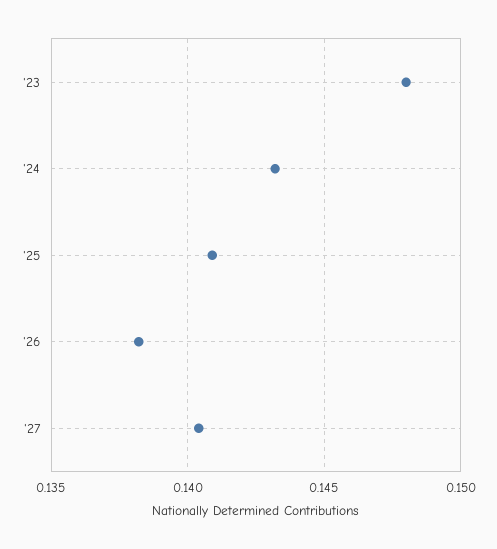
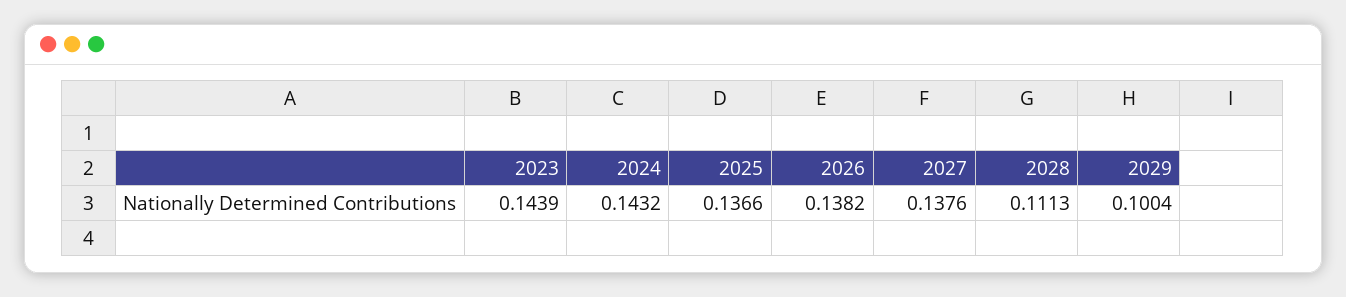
'23: 0.148 -> 0.1439
'25: 0.141 -> 0.1366
'27: 0.1405 -> 0.1376
2028: none -> 0.1113
2029: none -> 0.1004

